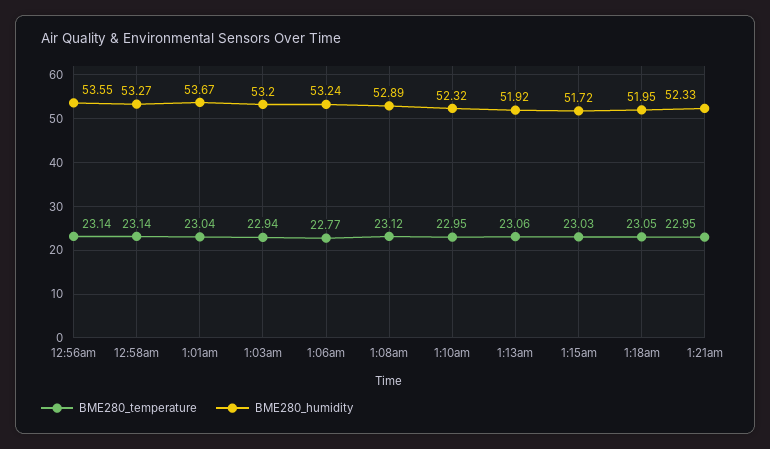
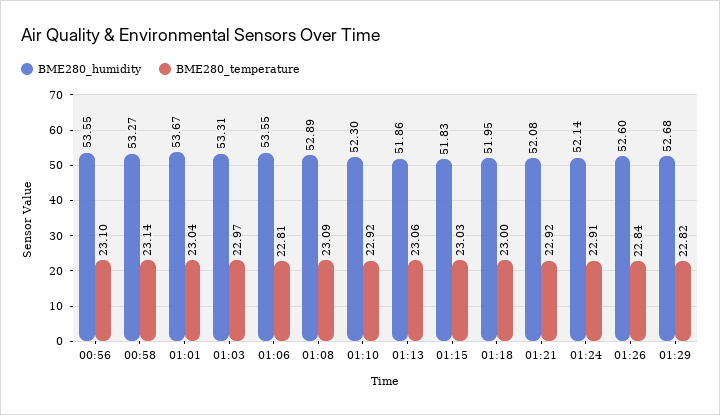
BME280_temperature, 12:56am: 23.14 -> 23.1
BME280_temperature, 1:03am: 22.94 -> 22.97
BME280_humidity, 1:03am: 53.2 -> 53.31
BME280_temperature, 1:06am: 22.77 -> 22.81
BME280_humidity, 1:06am: 53.24 -> 53.55
BME280_temperature, 1:08am: 23.12 -> 23.09
BME280_temperature, 1:10am: 22.95 -> 22.92
BME280_humidity, 1:10am: 52.32 -> 52.3
BME280_humidity, 1:13am: 51.92 -> 51.86
BME280_humidity, 1:15am: 51.72 -> 51.83
BME280_temperature, 1:18am: 23.05 -> 23
BME280_temperature, 1:21am: 22.95 -> 22.92
BME280_humidity, 1:21am: 52.33 -> 52.08
BME280_humidity, 01:24: none -> 52.14
BME280_temperature, 01:24: none -> 22.91
BME280_humidity, 01:26: none -> 52.6
BME280_temperature, 01:26: none -> 22.84
BME280_humidity, 01:29: none -> 52.68
BME280_temperature, 01:29: none -> 22.82

